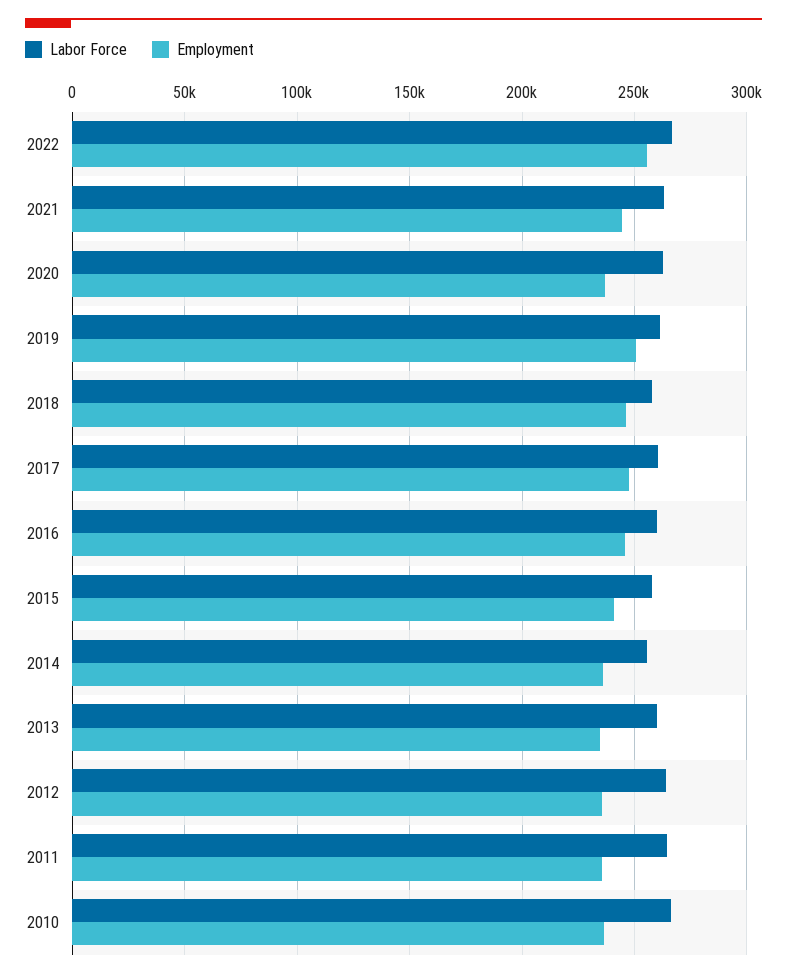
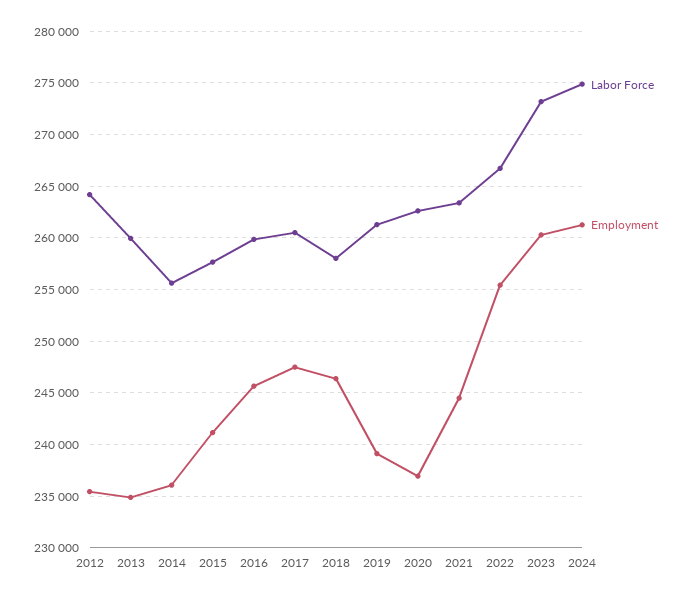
Employment, 2019: 250000 -> 239000
Labor Force, 2011: 265000 -> none
Employment, 2011: 235000 -> none
Labor Force, 2010: 265000 -> none
Employment, 2010: 235000 -> none
Labor Force, 2023: none -> 273000
Employment, 2023: none -> 260000
Labor Force, 2024: none -> 275000
Employment, 2024: none -> 261000

